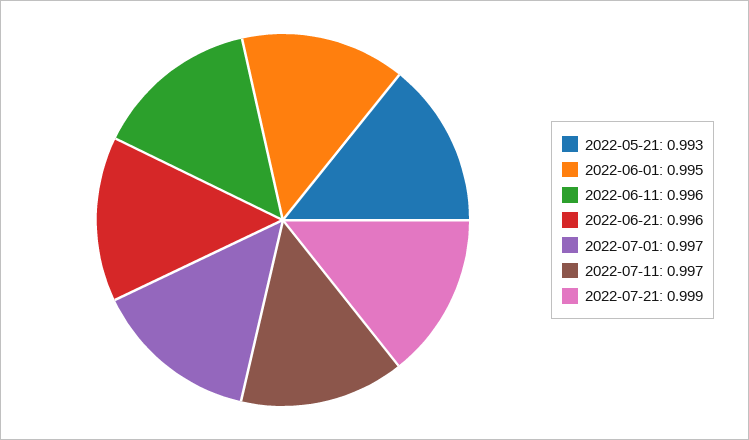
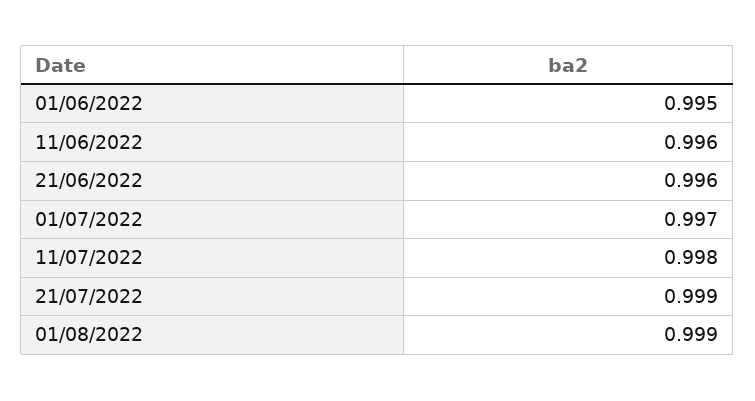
2022-05-21: 0.993 -> none
2022-07-11: 0.997 -> 0.998
01/08/2022: none -> 0.999

